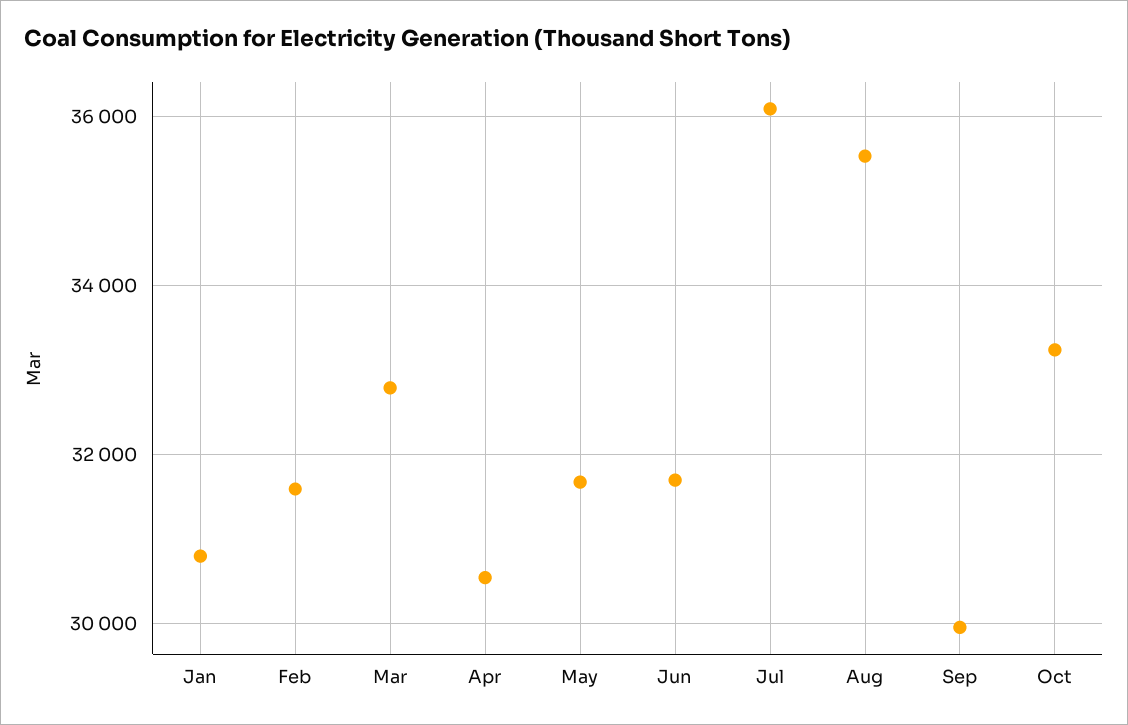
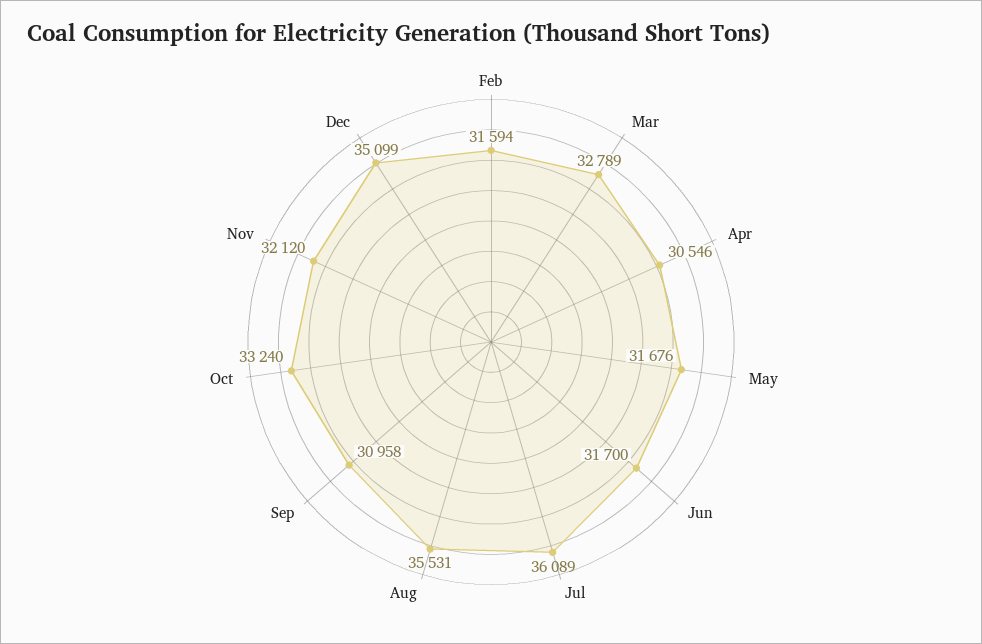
Jan: 30800 -> none
Sep: 30000 -> 30958
Nov: none -> 32120
Dec: none -> 35099

